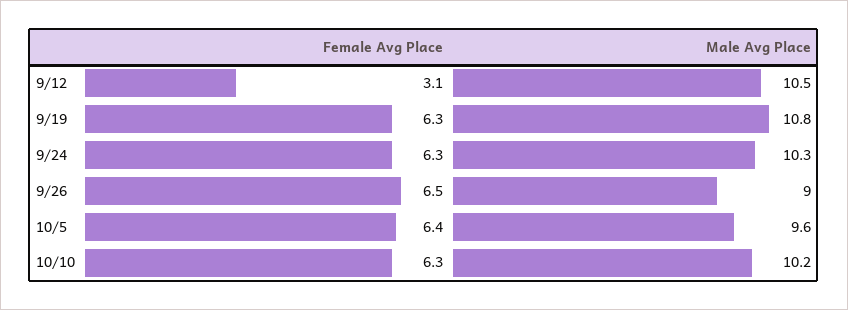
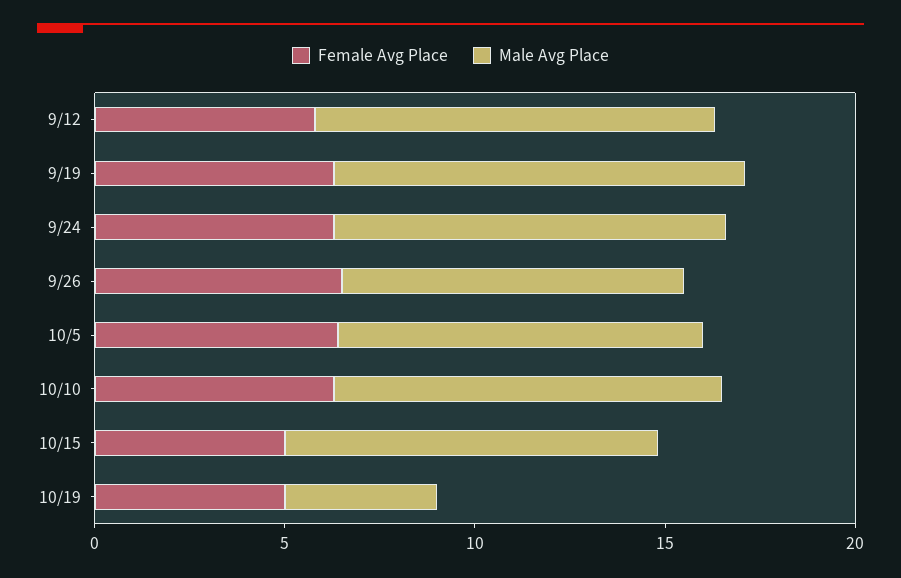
Female Avg Place, 9/12: 3.1 -> 6
Female Avg Place, 10/15: none -> 5
Male Avg Place, 10/15: none -> 10
Female Avg Place, 10/19: none -> 5
Male Avg Place, 10/19: none -> 4

